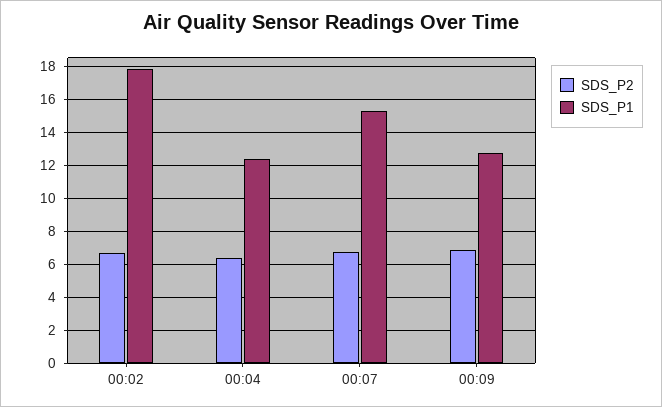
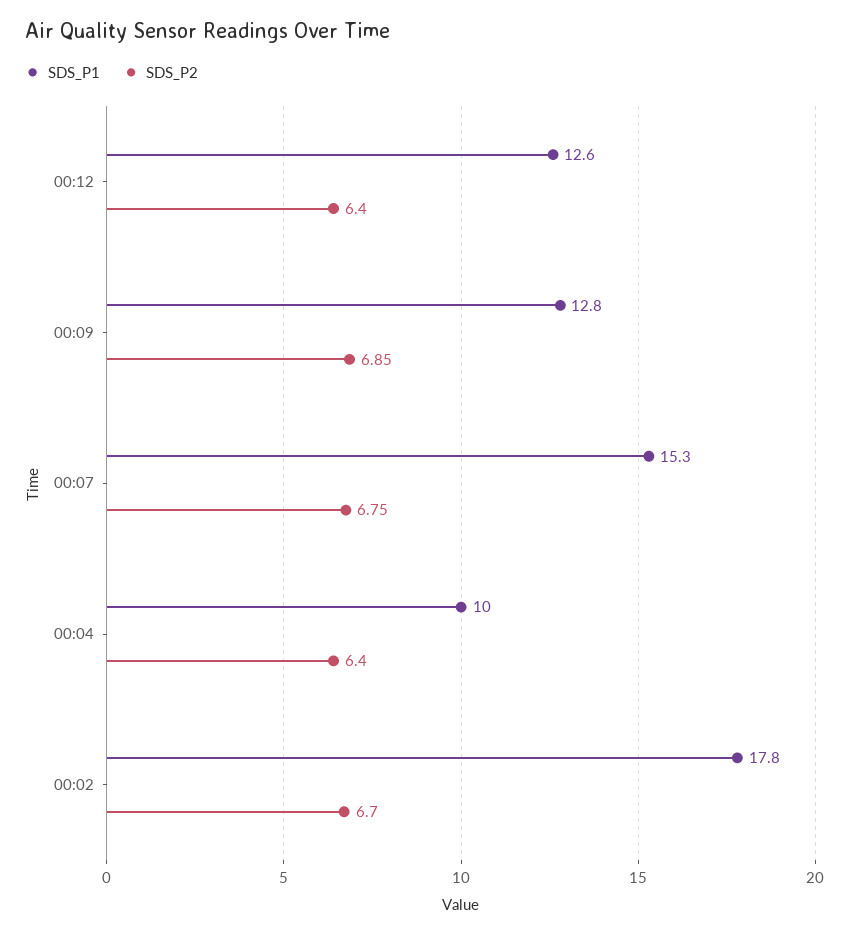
SDS_P1, 00:04: 12.5 -> 10
SDS_P1, 00:12: none -> 12.6
SDS_P2, 00:12: none -> 6.4

